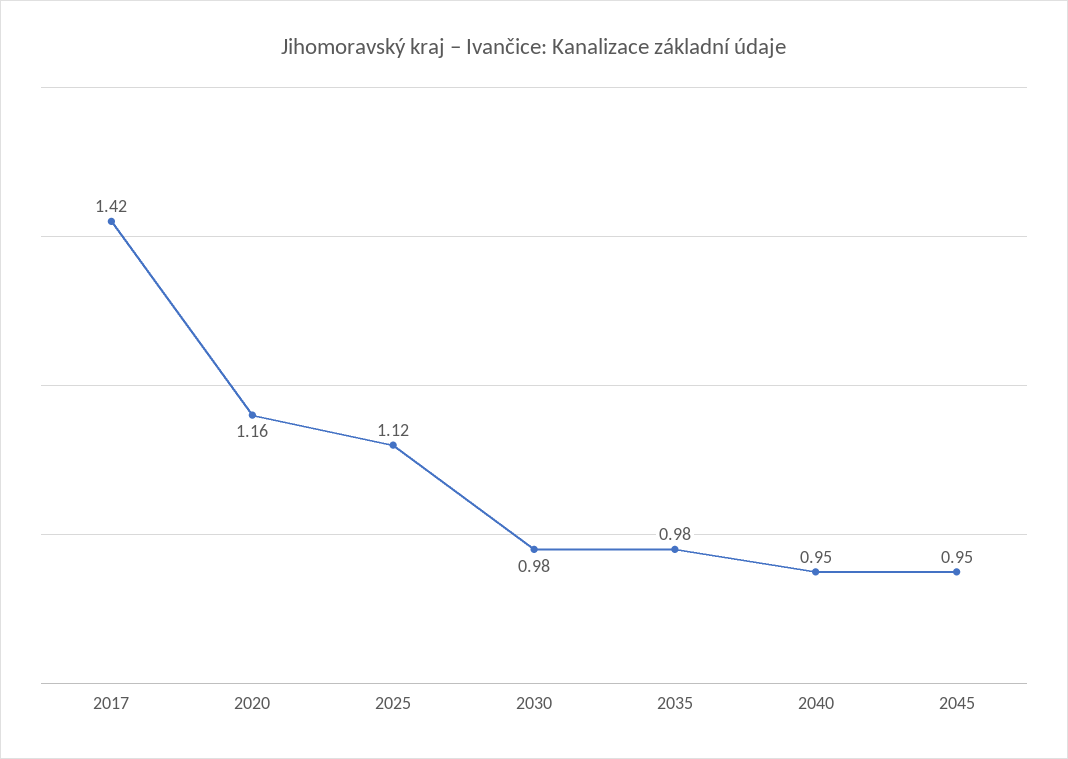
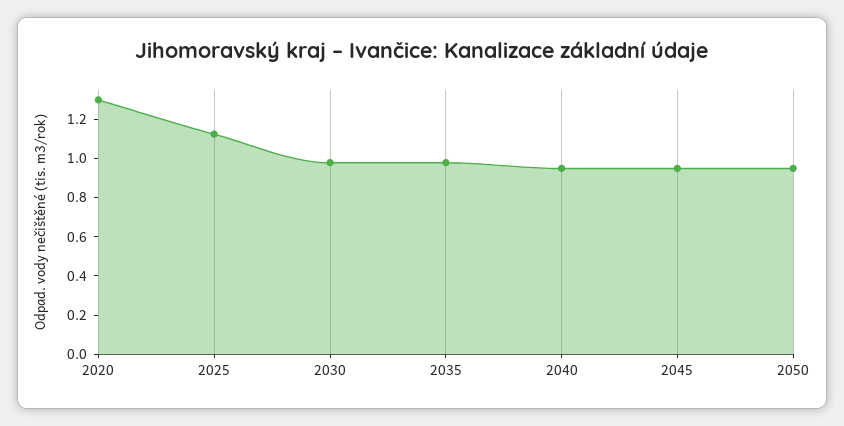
2017: 1.42 -> none
2020: 1.16 -> 1.3
2050: none -> 0.95

